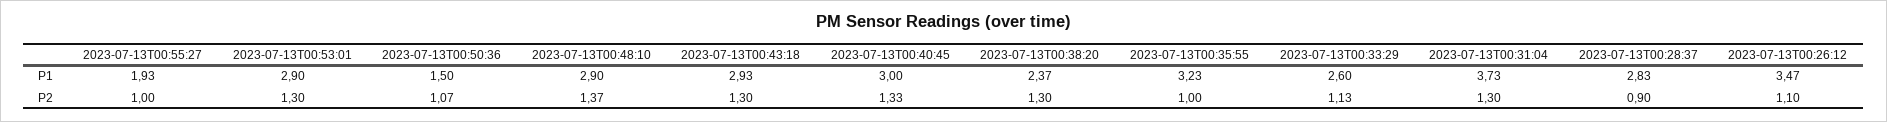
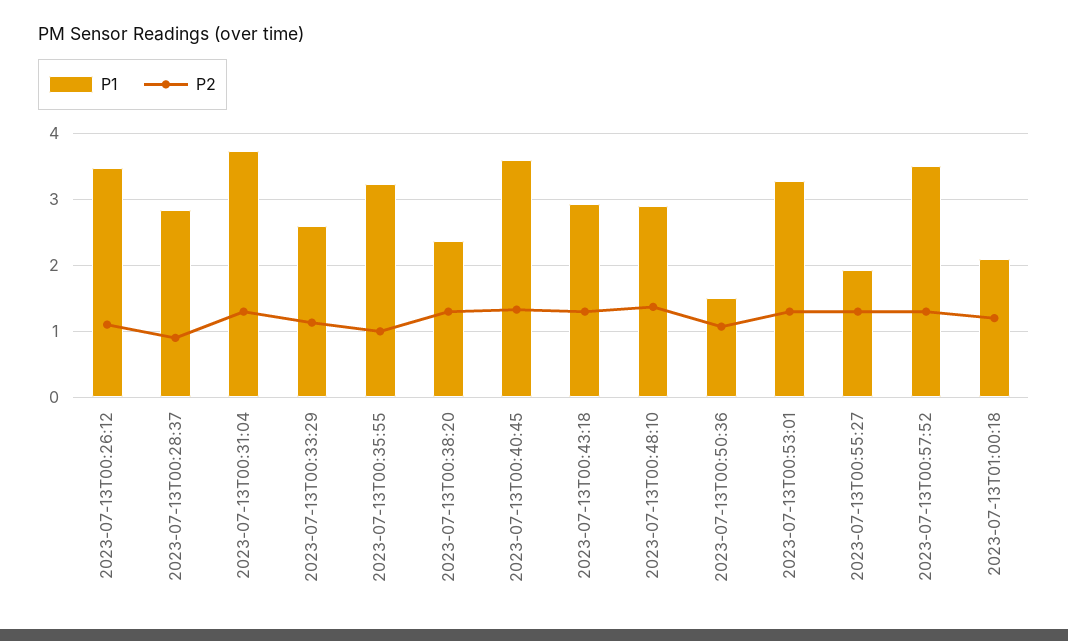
P1, 2023-07-13T00:53:01: 2.9 -> 3.3
P1, 2023-07-13T00:40:45: 3 -> 3.6
P2, 2023-07-13T00:55:27: 1 -> 1.3
P1, 2023-07-13T00:57:52: none -> 3.5
P2, 2023-07-13T00:57:52: none -> 1.3
P1, 2023-07-13T01:00:18: none -> 2.1
P2, 2023-07-13T01:00:18: none -> 1.2

